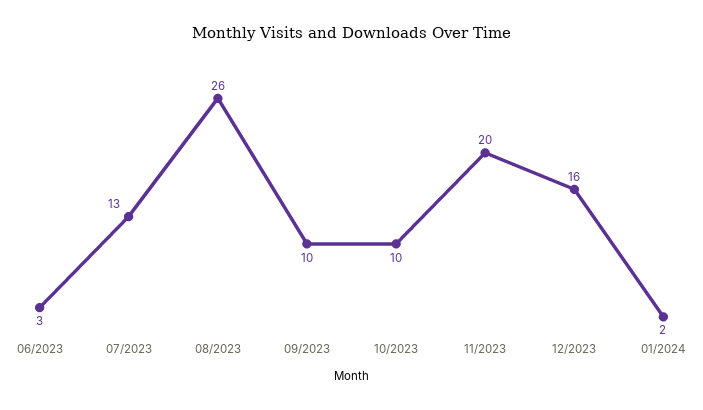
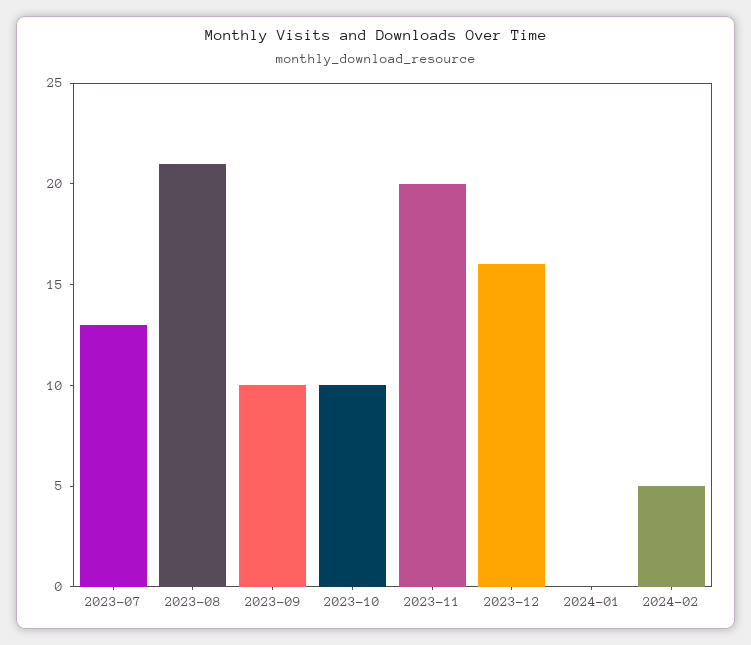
06/2023: 3 -> none
08/2023: 26 -> 21
01/2024: 2 -> 0
2024-02: none -> 5

